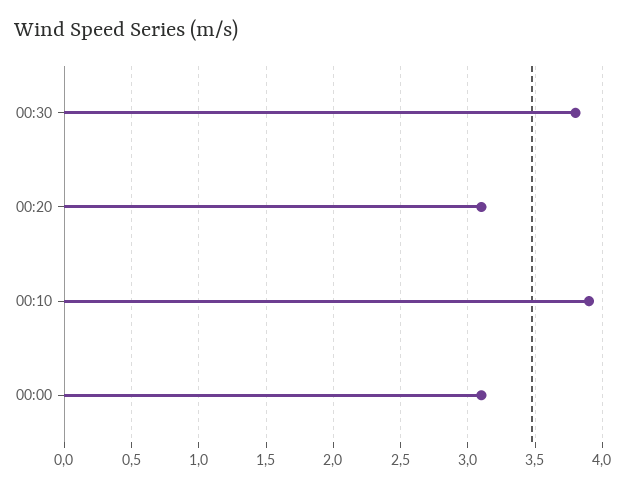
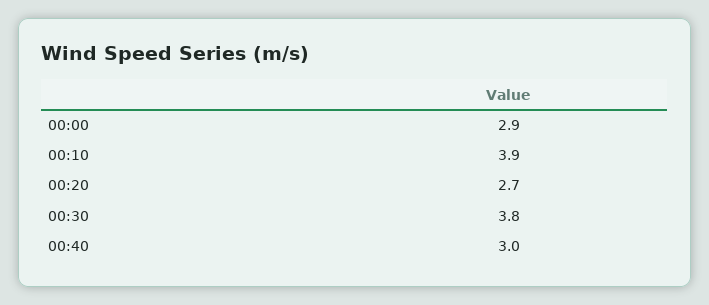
00:20: 3.1 -> 2.7
00:00: 3.1 -> 2.9
00:40: none -> 3

